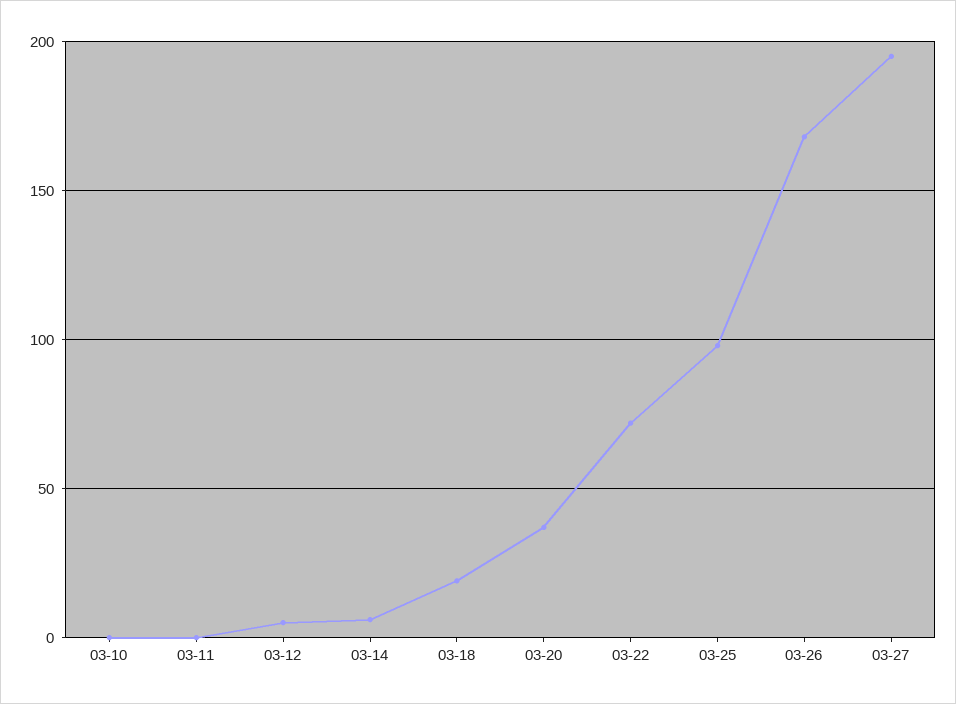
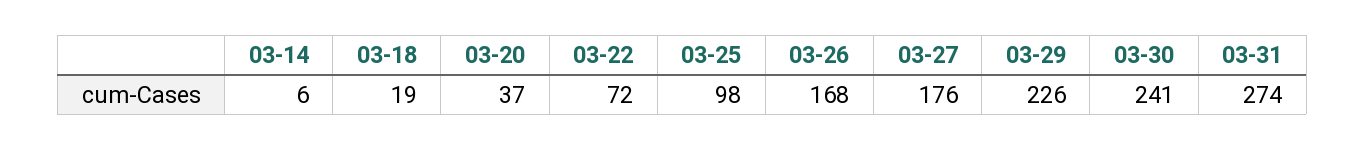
03-10: 0 -> none
03-11: 0 -> none
03-12: 5 -> none
03-27: 195 -> 176
03-29: none -> 226
03-30: none -> 241
03-31: none -> 274

